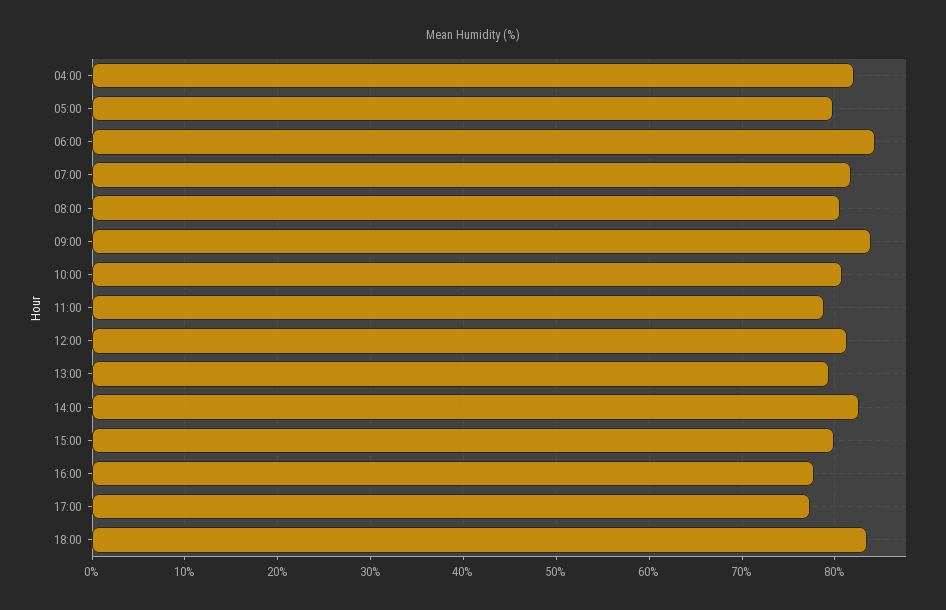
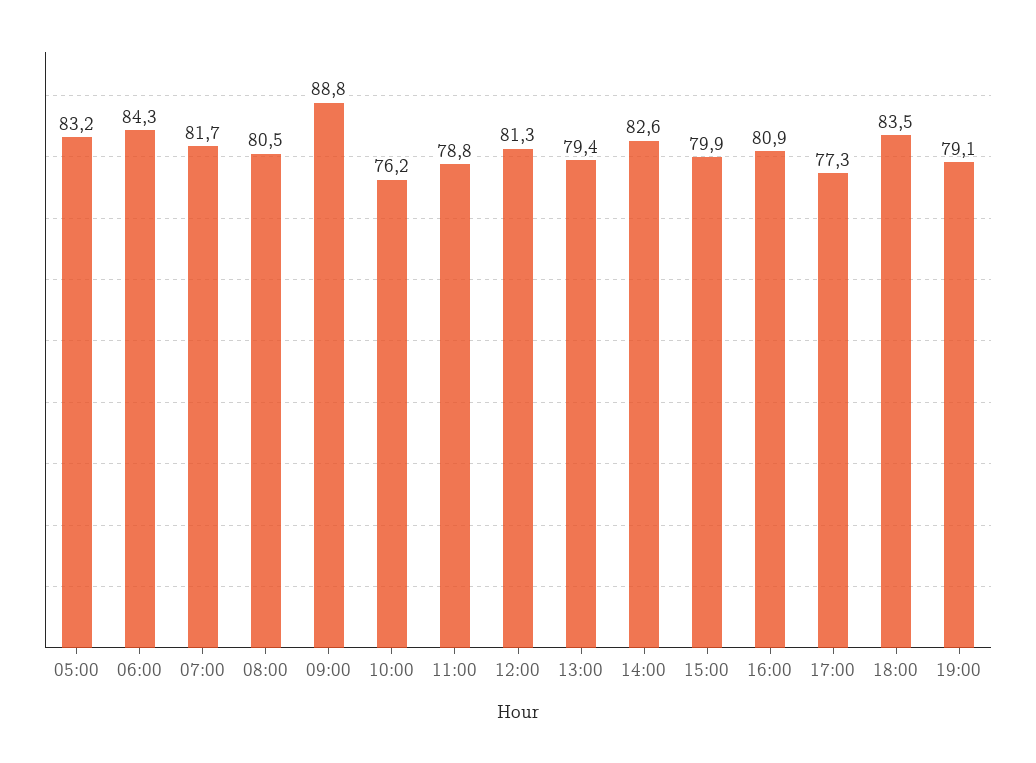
04:00: 82 -> none
05:00: 80 -> 83.2
09:00: 84 -> 88.8
10:00: 81 -> 76.2
16:00: 78 -> 80.9
19:00: none -> 79.1

